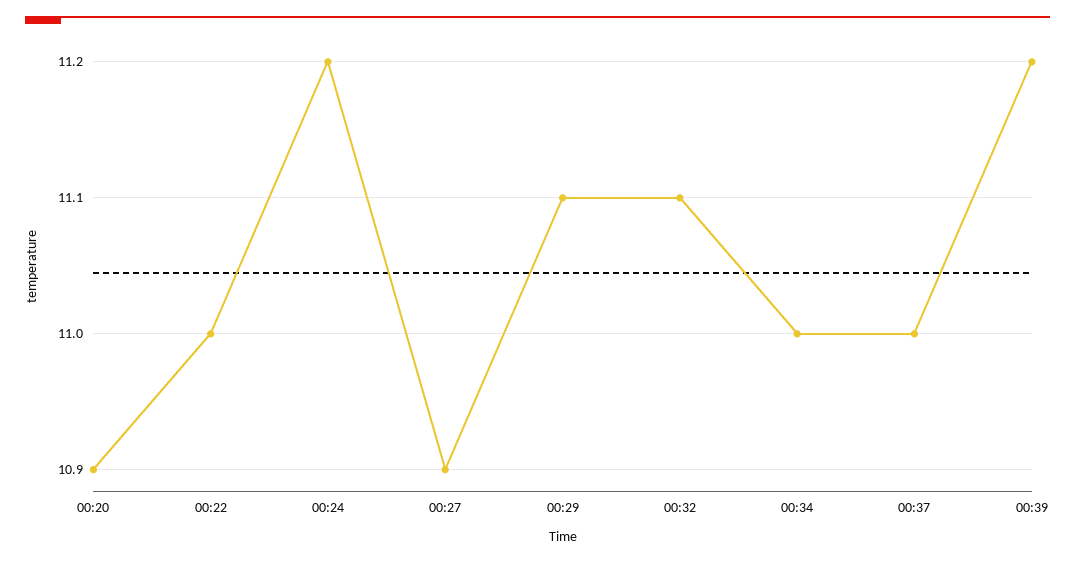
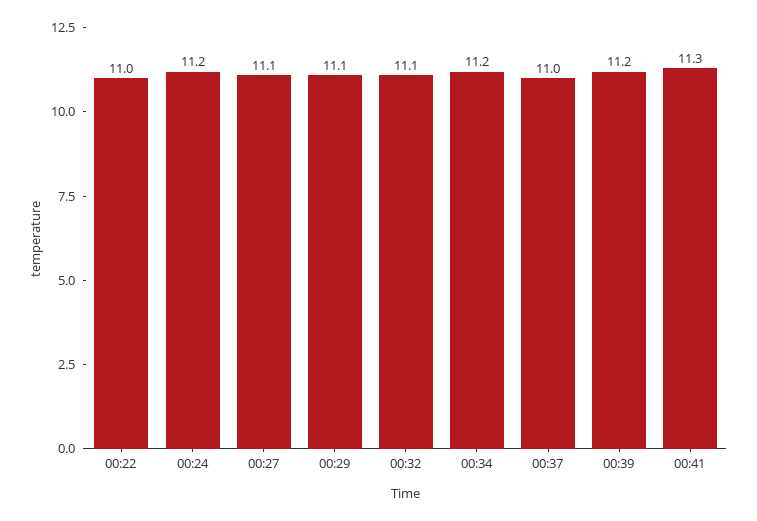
00:20: 10.9 -> none
00:27: 10.9 -> 11.1
00:34: 11 -> 11.2
00:41: none -> 11.3

